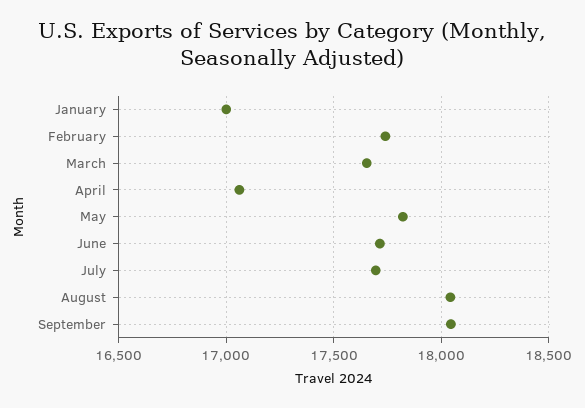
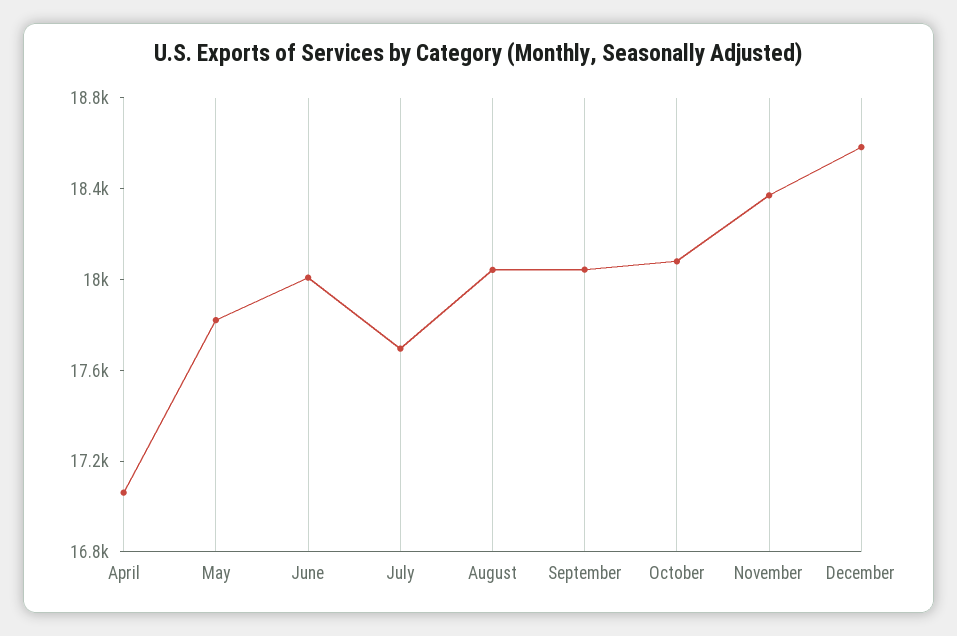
January: 17000 -> none
February: 17750 -> none
March: 17650 -> none
June: 17700 -> 18000
October: none -> 18100
November: none -> 18400
December: none -> 18600

